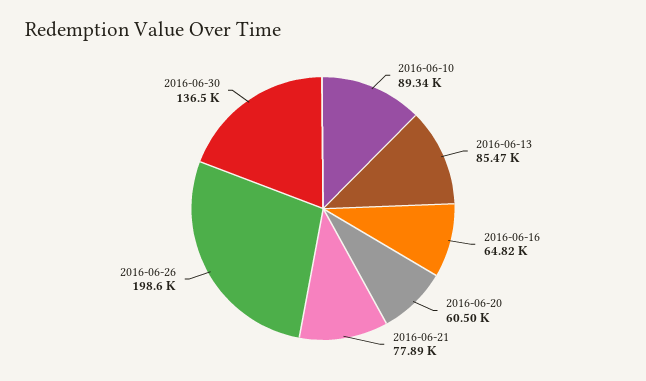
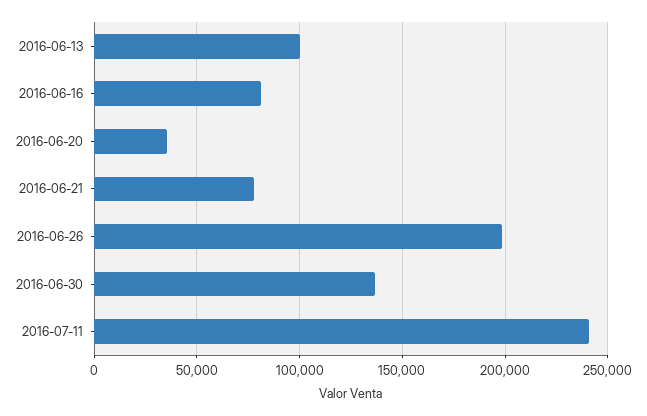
2016-06-10: 89340 -> none
2016-06-13: 85470 -> 100000
2016-06-16: 64820 -> 80000
2016-06-20: 60500 -> 35000
2016-07-11: none -> 240000

